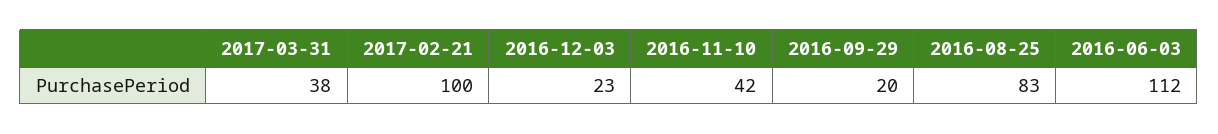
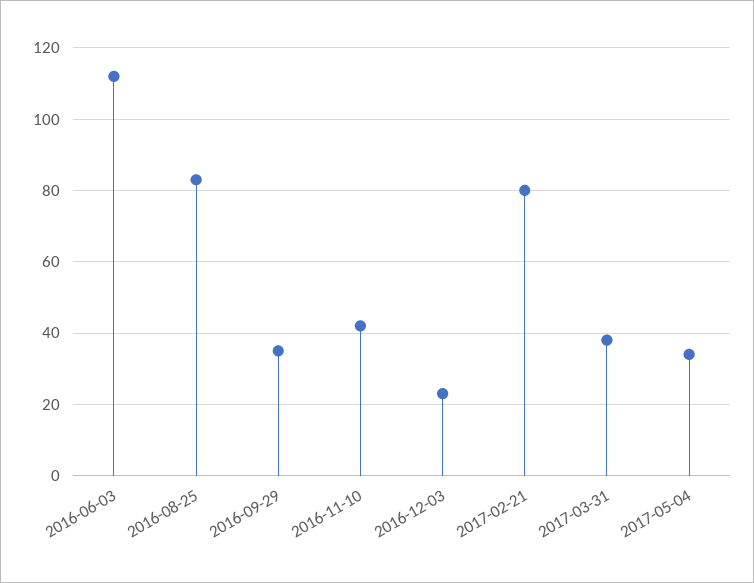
2017-02-21: 100 -> 80
2016-09-29: 20 -> 35
2017-05-04: none -> 35

